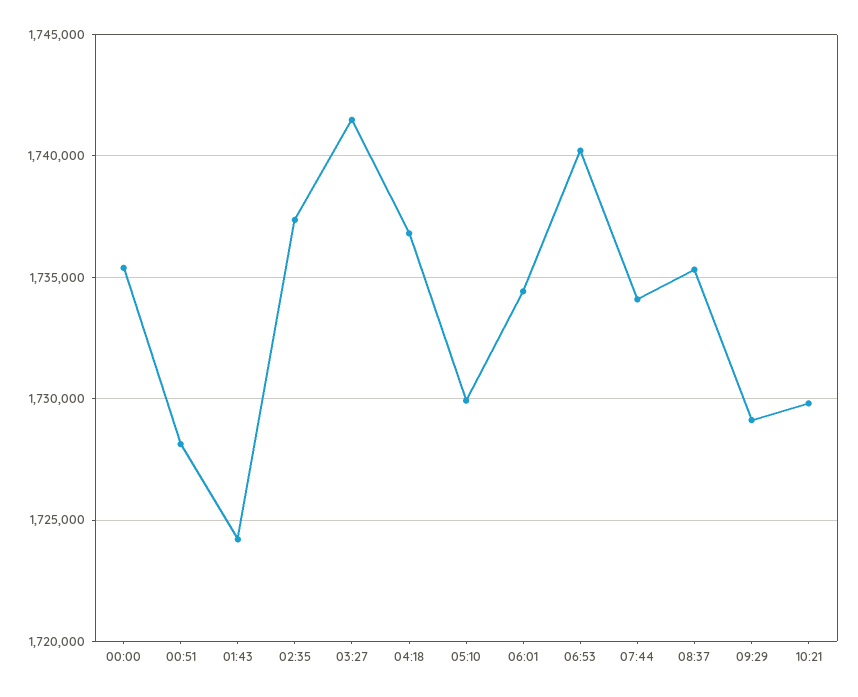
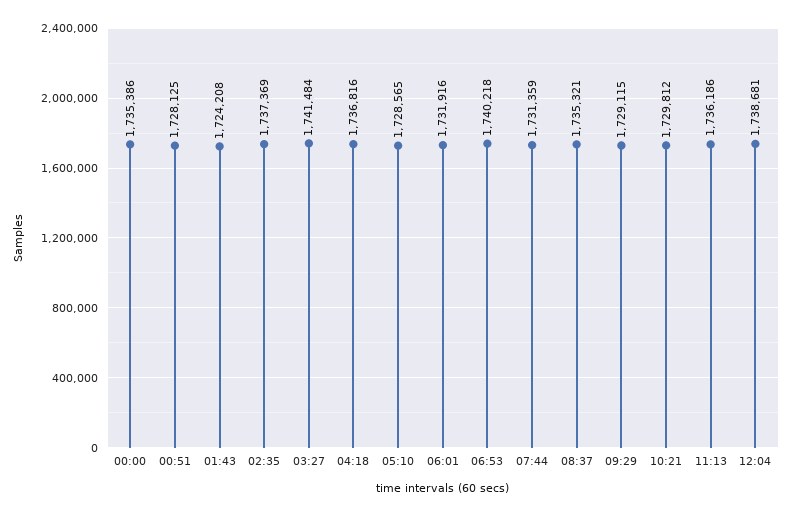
05:10: 1730000 -> 1728565
06:01: 1734500 -> 1731916
07:44: 1734000 -> 1731359
11:13: none -> 1736186
12:04: none -> 1738681

